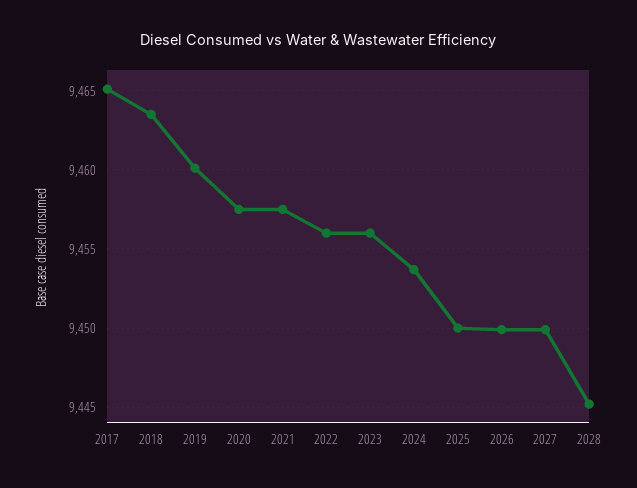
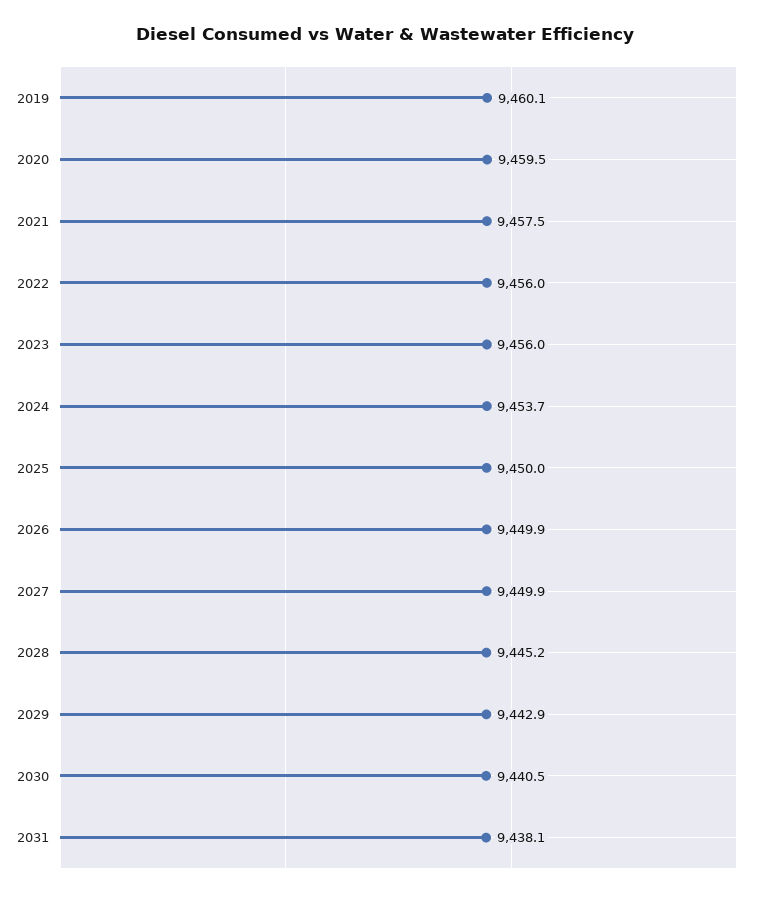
2017: 9465 -> none
2018: 9463.5 -> none
2020: 9457.5 -> 9459.5
2029: none -> 9442.9
2030: none -> 9440.5
2031: none -> 9438.1

